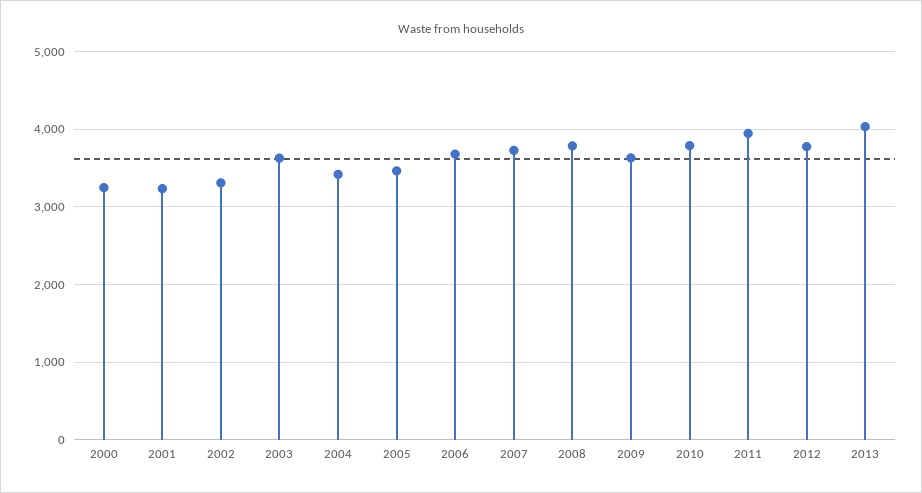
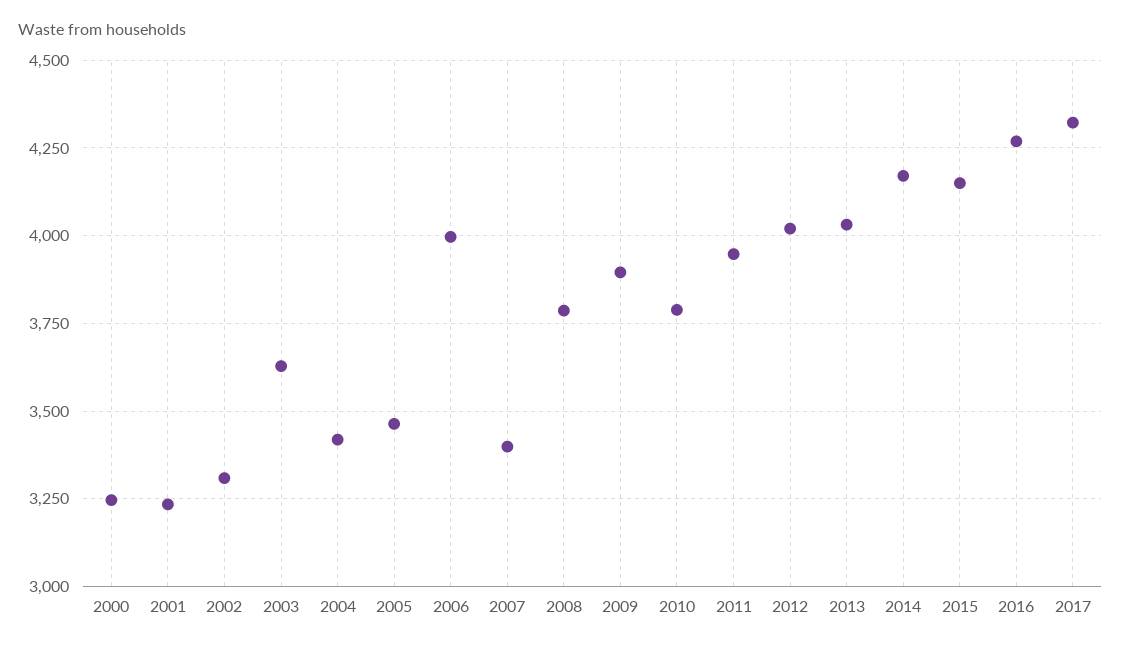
2006: 3700 -> 4000
2007: 3700 -> 3400
2009: 3600 -> 3900
2012: 3800 -> 4025
2014: none -> 4175
2015: none -> 4150
2016: none -> 4275
2017: none -> 4325

